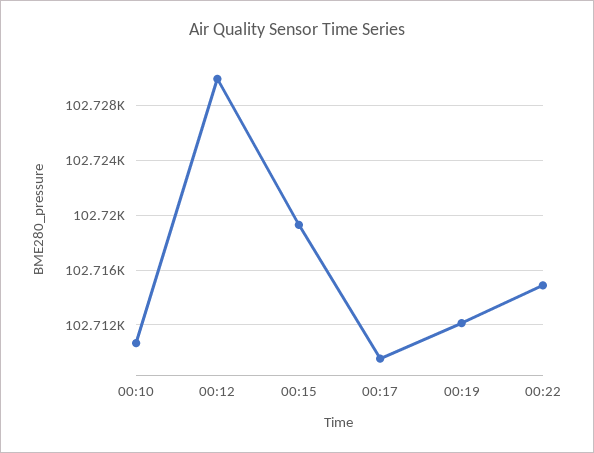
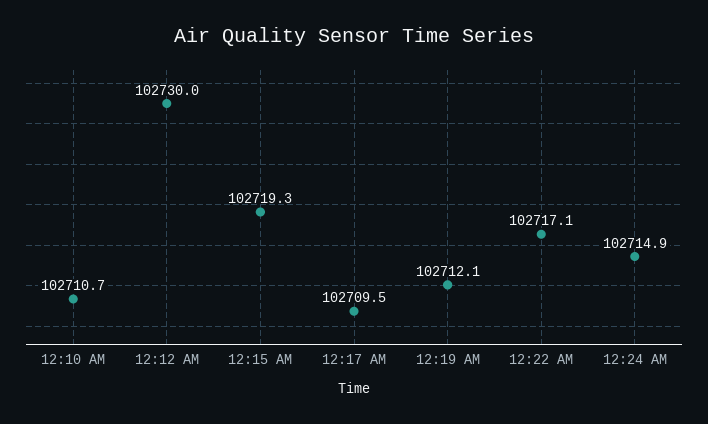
00:22: 102715 -> 102717.1
12:24 AM: none -> 102714.9

